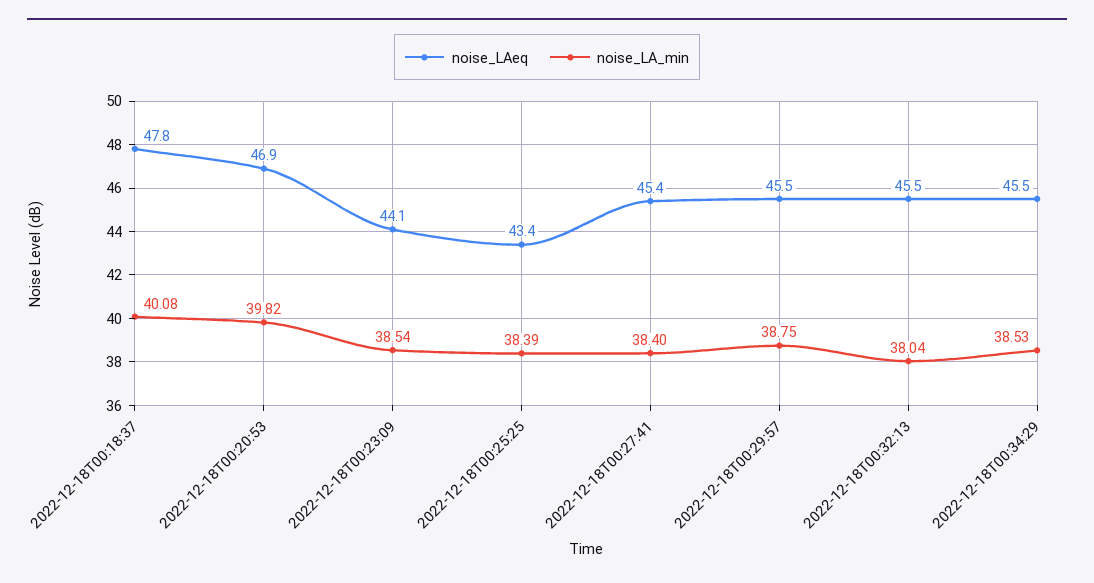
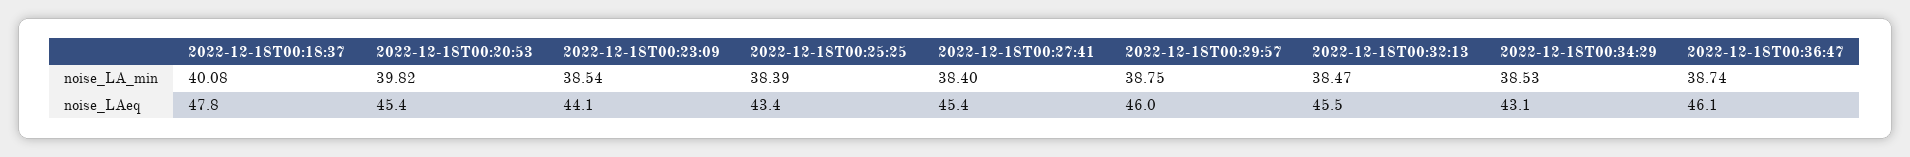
noise_LAeq, 2022-12-18T00:20:53: 46.9 -> 45.4
noise_LAeq, 2022-12-18T00:29:57: 45.5 -> 46
noise_LA_min, 2022-12-18T00:32:13: 38.04 -> 38.47
noise_LAeq, 2022-12-18T00:34:29: 45.5 -> 43.1
noise_LA_min, 2022-12-18T00:36:47: none -> 38.74
noise_LAeq, 2022-12-18T00:36:47: none -> 46.1

